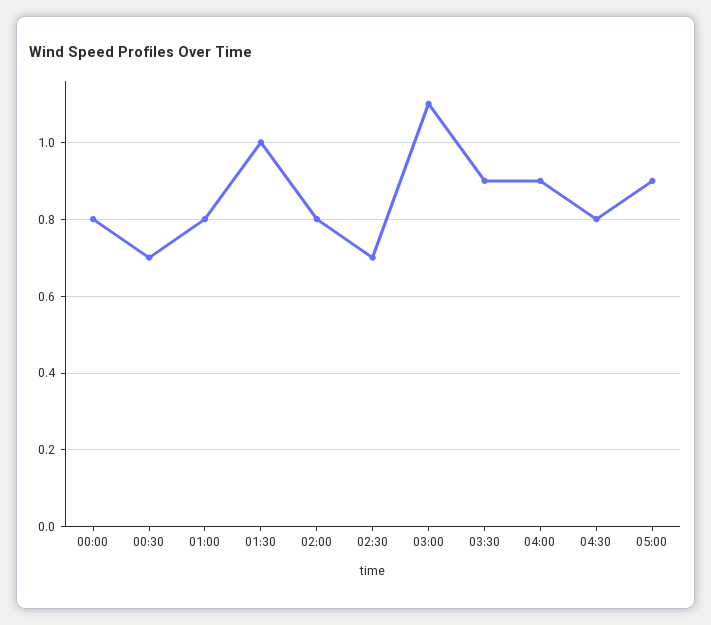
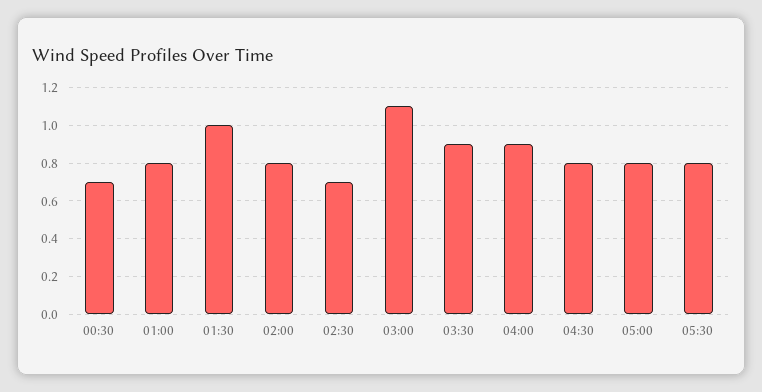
00:00: 0.8 -> none
05:00: 0.9 -> 0.8
05:30: none -> 0.8

